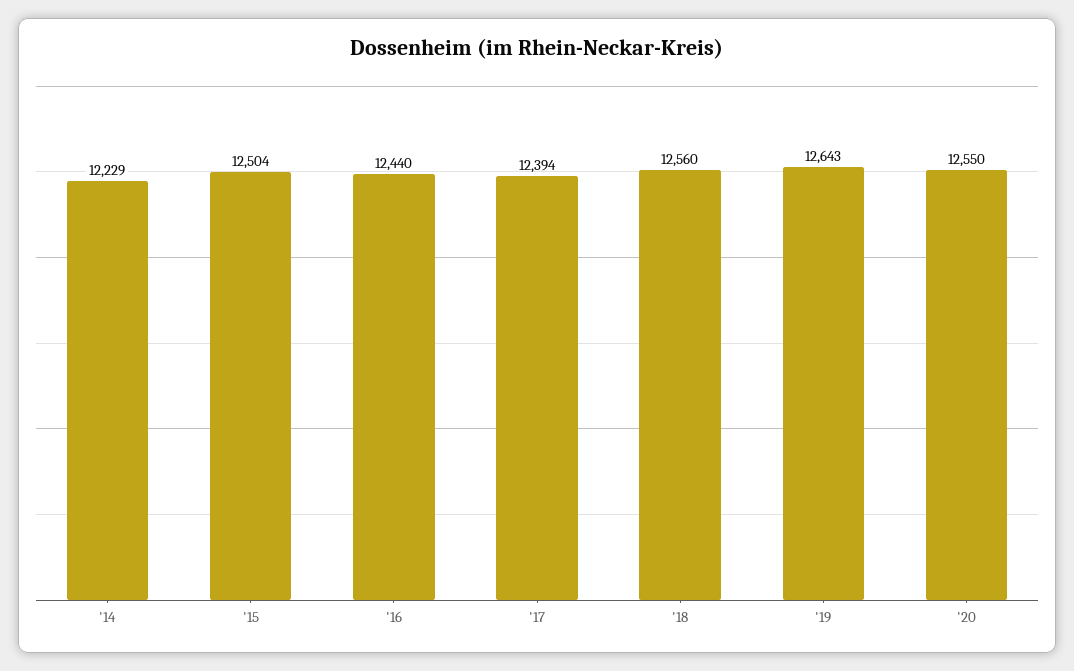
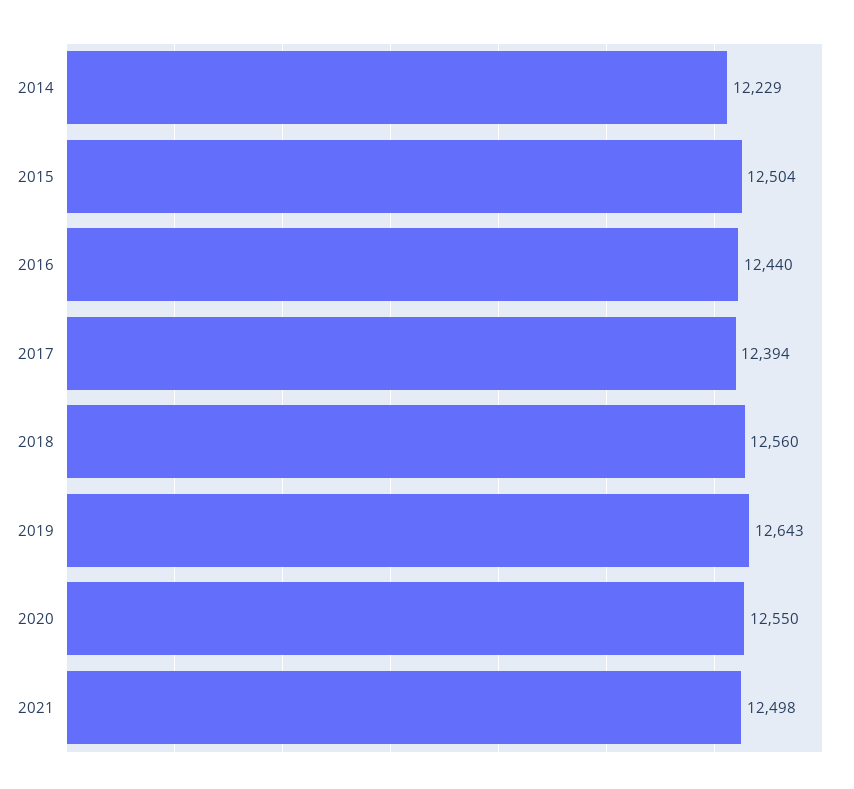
2021: none -> 12498

